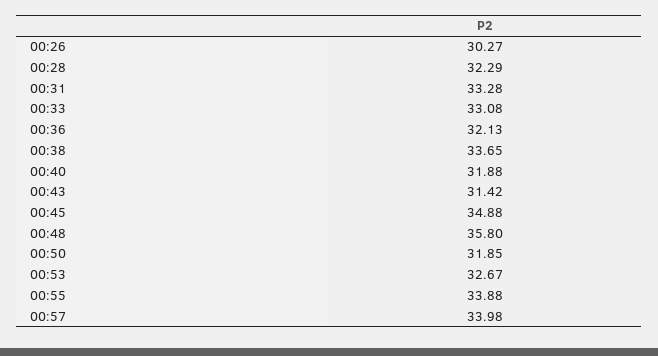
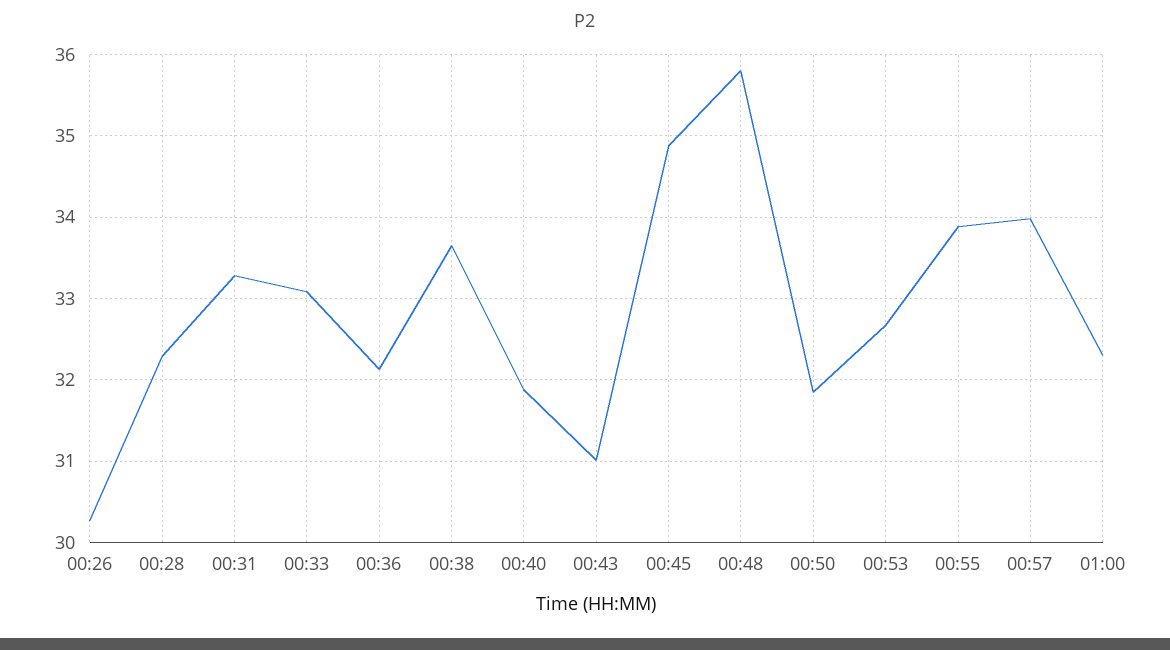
00:43: 31.42 -> 31
01:00: none -> 32.3

